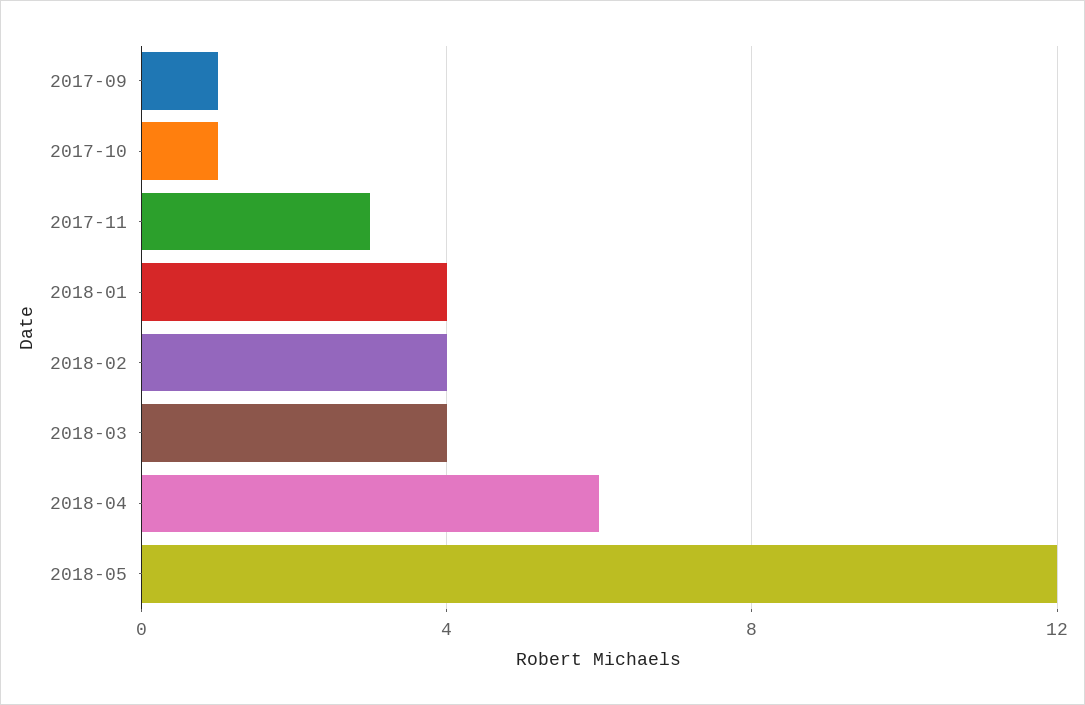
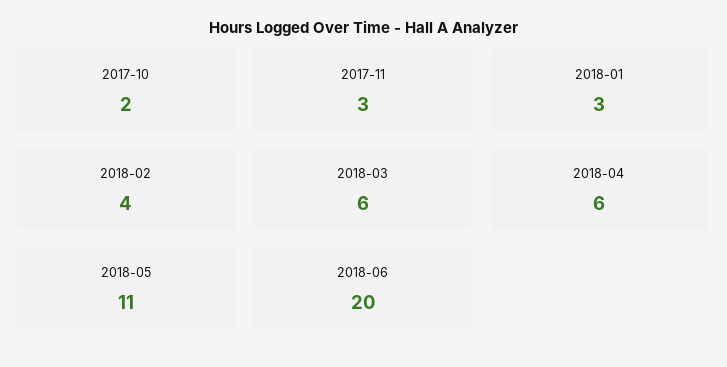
2017-09: 1 -> none
2017-10: 1 -> 2
2018-01: 4 -> 3
2018-03: 4 -> 6
2018-05: 12 -> 11
2018-06: none -> 20

